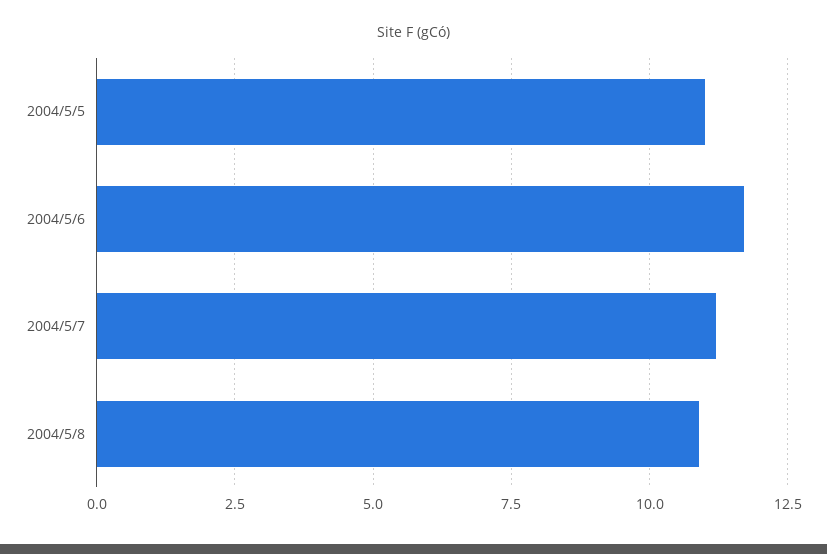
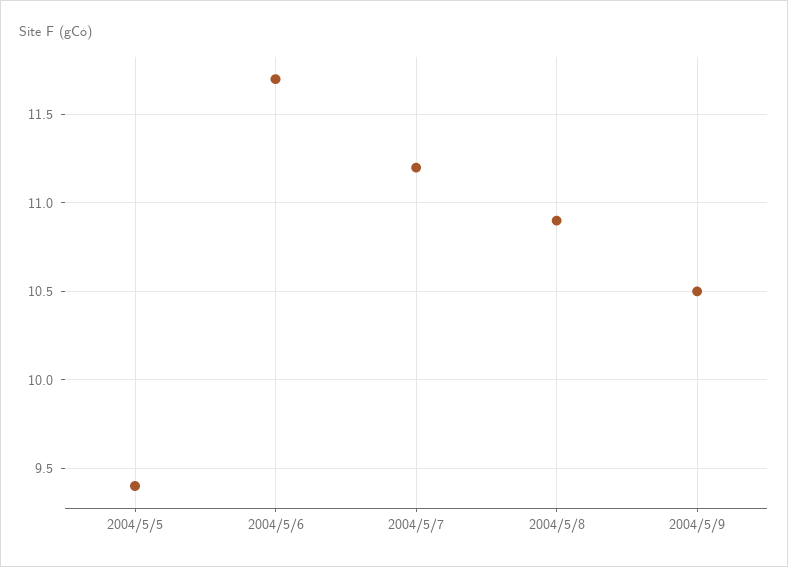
2004/5/5: 11 -> 9.4
2004/5/9: none -> 10.5

